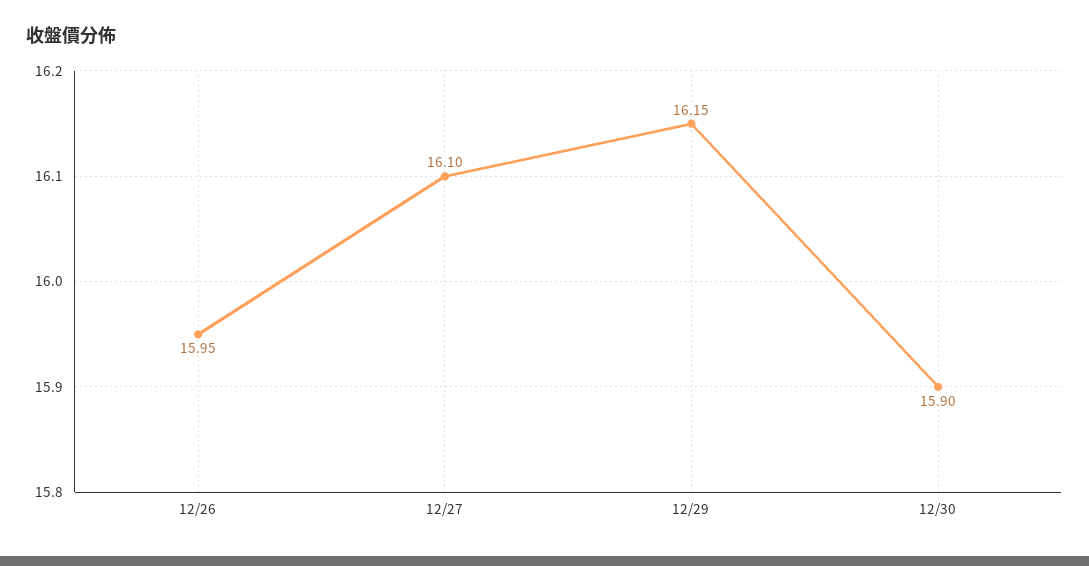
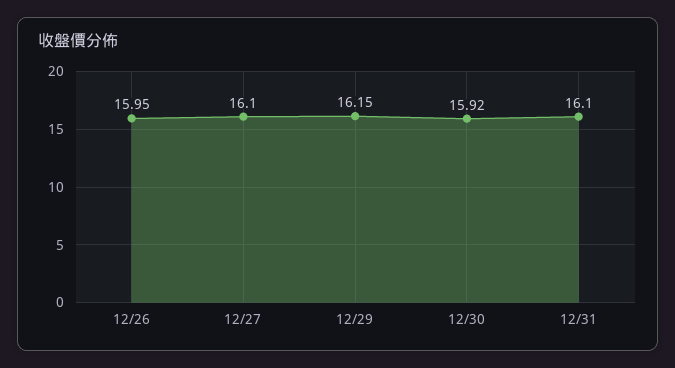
12/30: 15.9 -> 15.92
12/31: none -> 16.1

